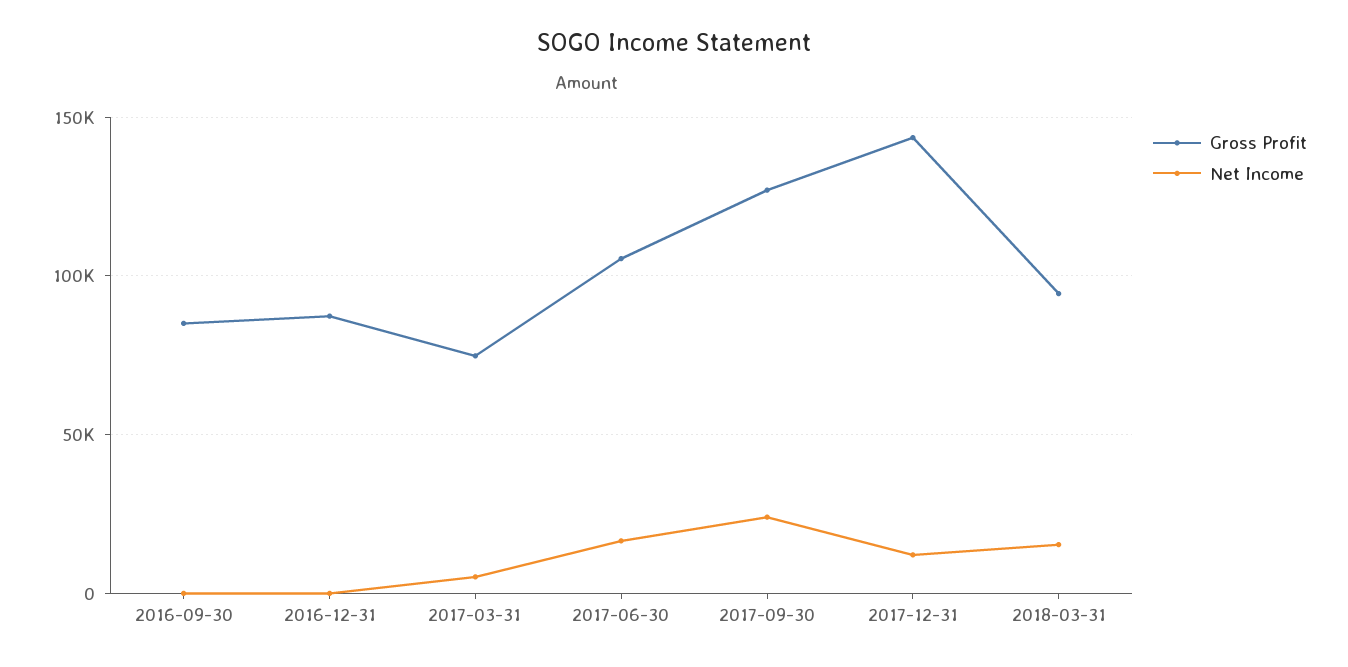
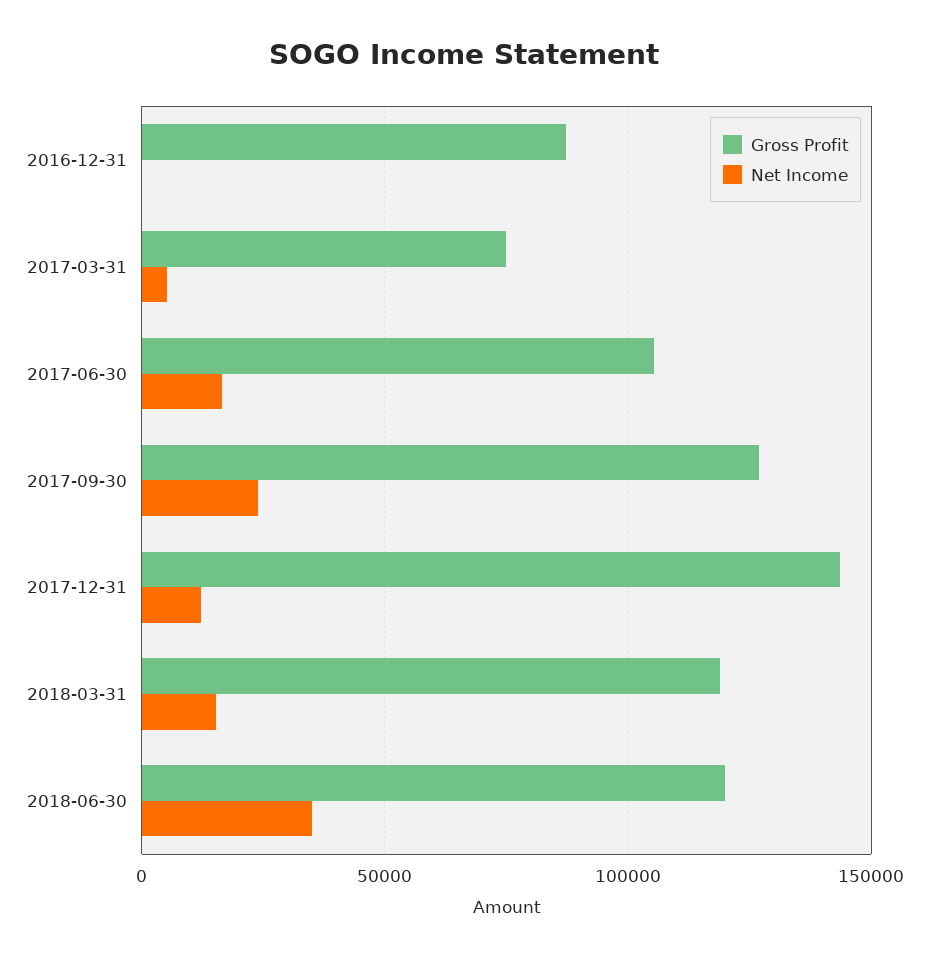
Gross Profit, 2016-09-30: 85000 -> none
Net Income, 2016-09-30: 0 -> none
Gross Profit, 2018-03-31: 95000 -> 120000
Gross Profit, 2018-06-30: none -> 120000
Net Income, 2018-06-30: none -> 35000

